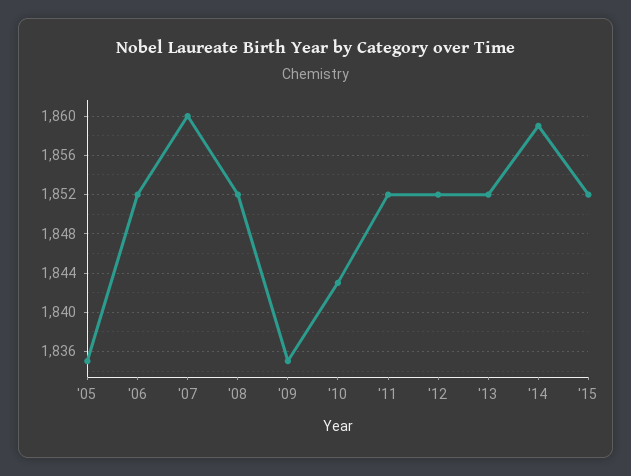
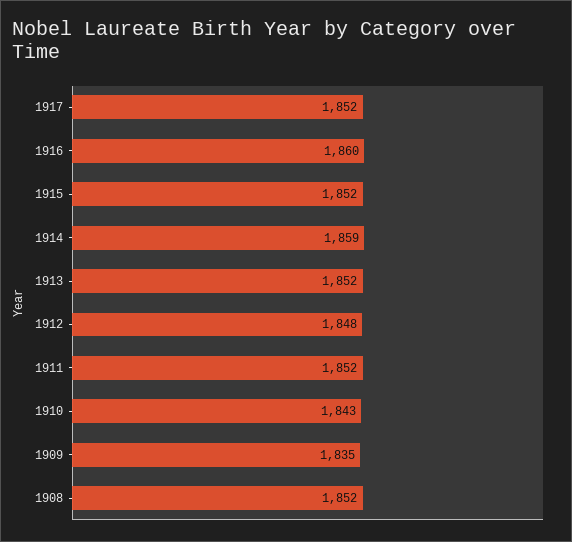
'05: 1835 -> none
'06: 1852 -> none
'07: 1860 -> none
'12: 1852 -> 1848
1917: none -> 1852
1916: none -> 1860

